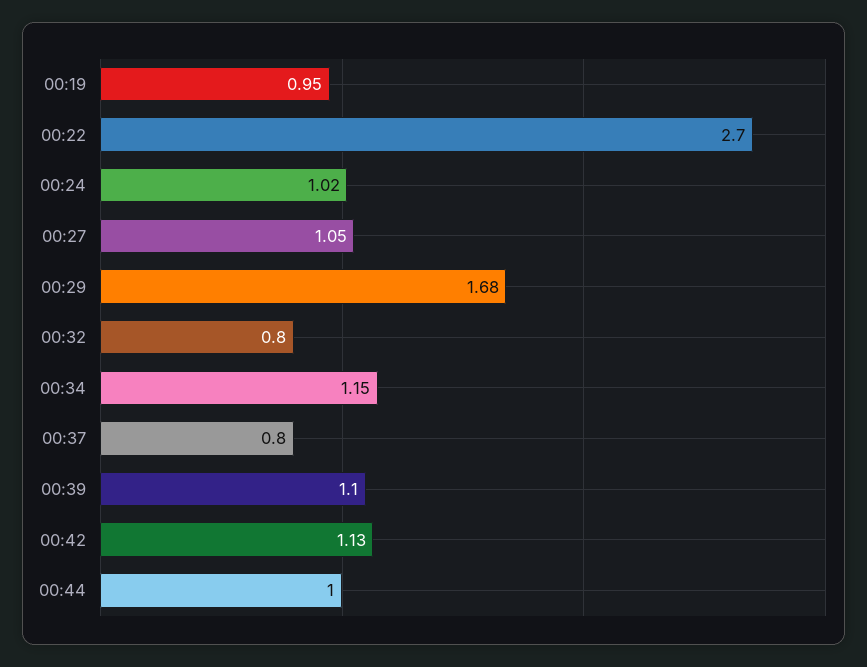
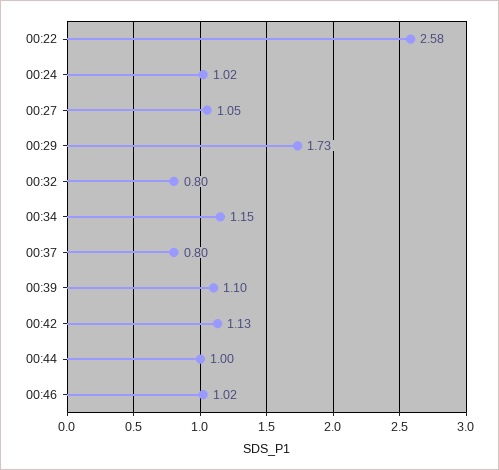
00:19: 0.95 -> none
00:22: 2.7 -> 2.58
00:29: 1.68 -> 1.73
00:46: none -> 1.02

